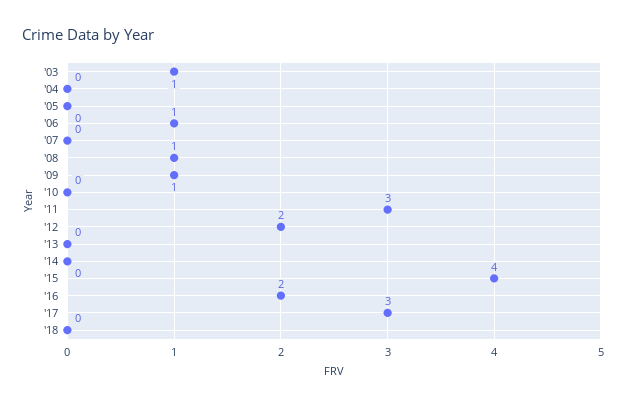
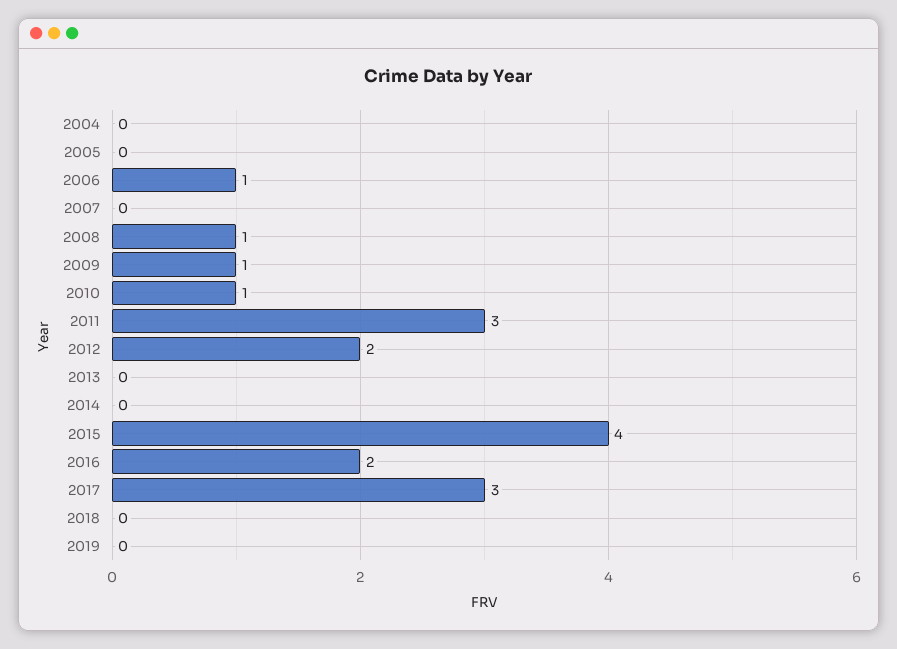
'03: 1 -> none
'10: 0 -> 1
2019: none -> 0

